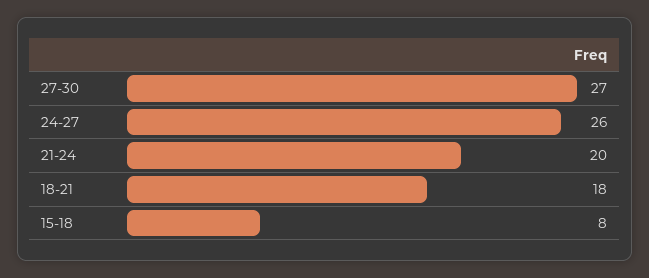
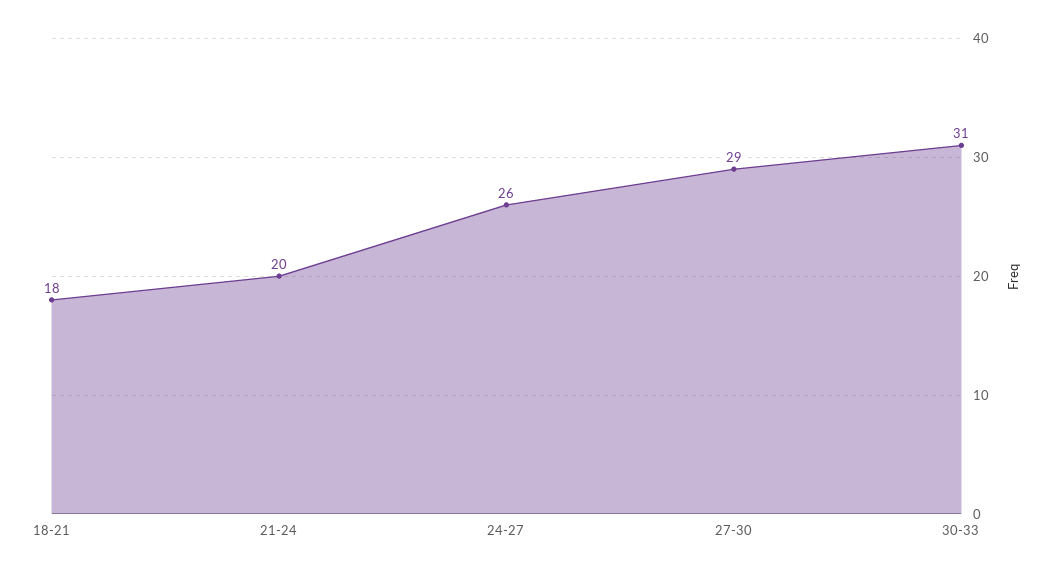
27-30: 27 -> 29
15-18: 8 -> none
30-33: none -> 31

